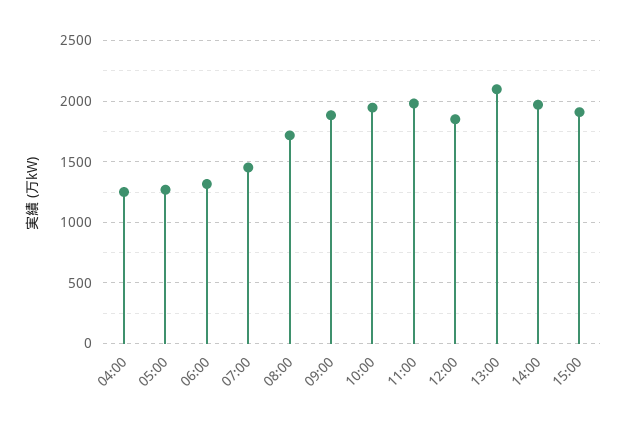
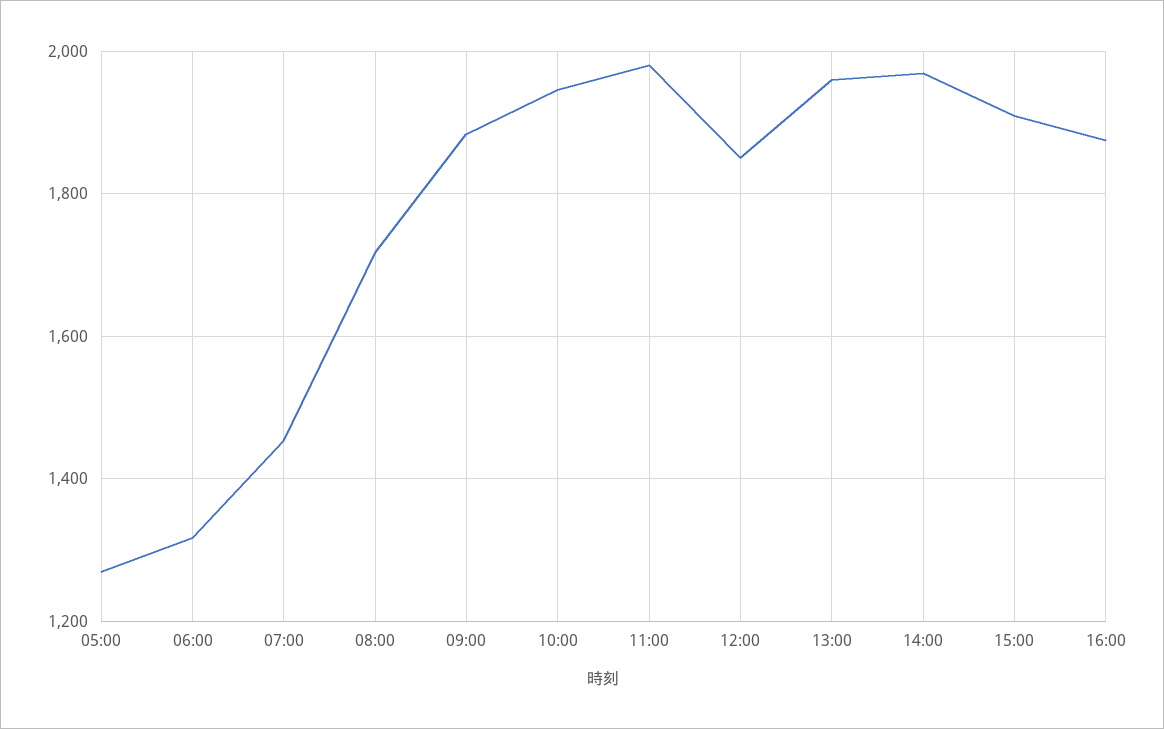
04:00: 1250 -> none
13:00: 2100 -> 1960
16:00: none -> 1880

